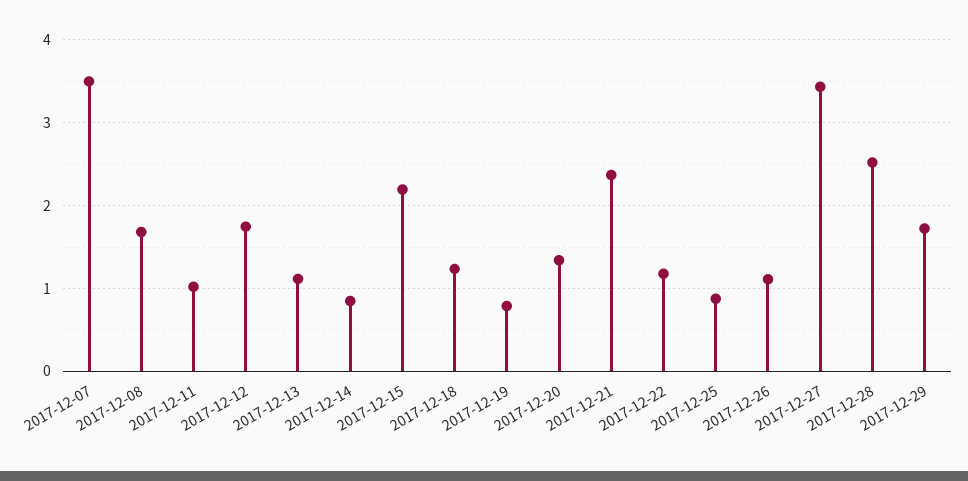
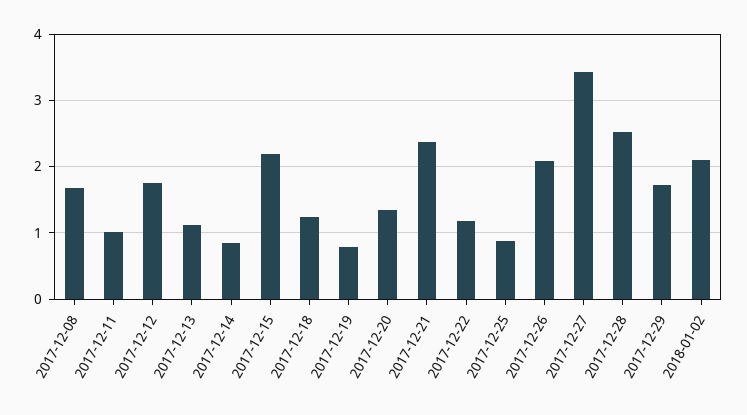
2017-12-07: 3.5 -> none
2017-12-26: 1.1 -> 2.1
2018-01-02: none -> 2.1

